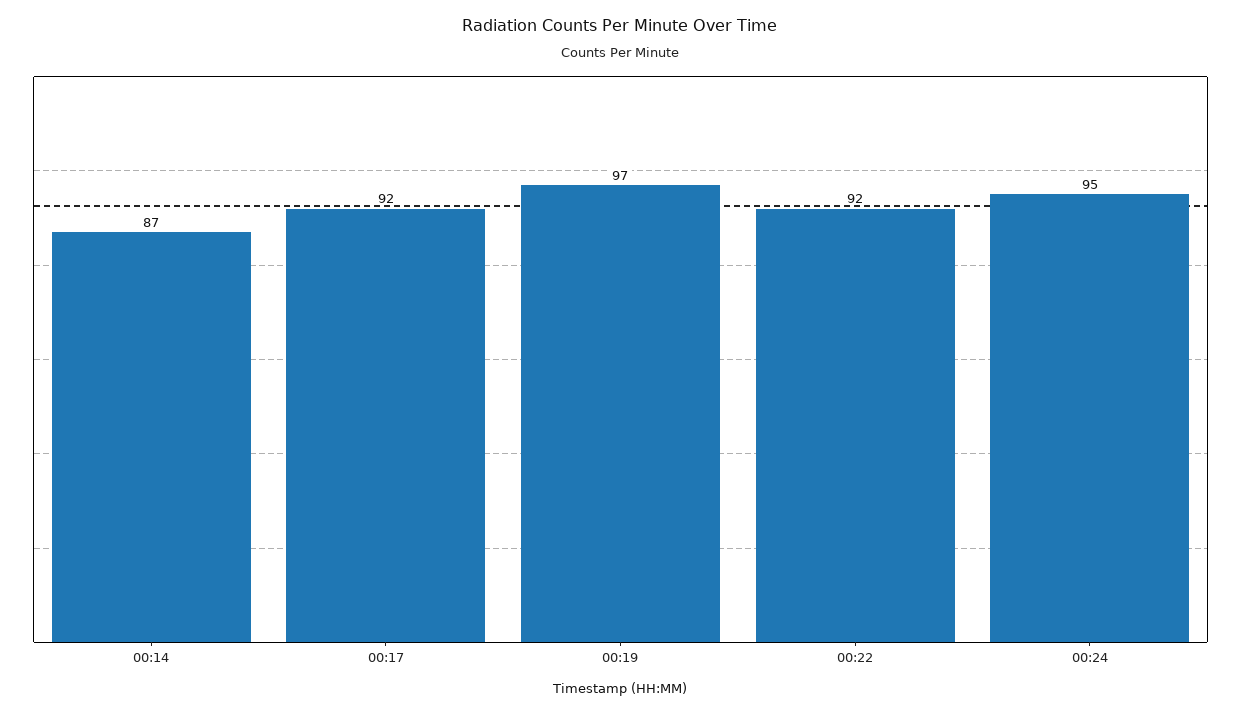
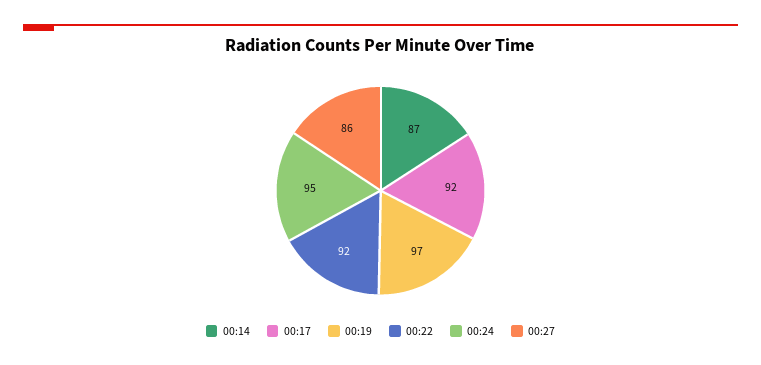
00:27: none -> 86

